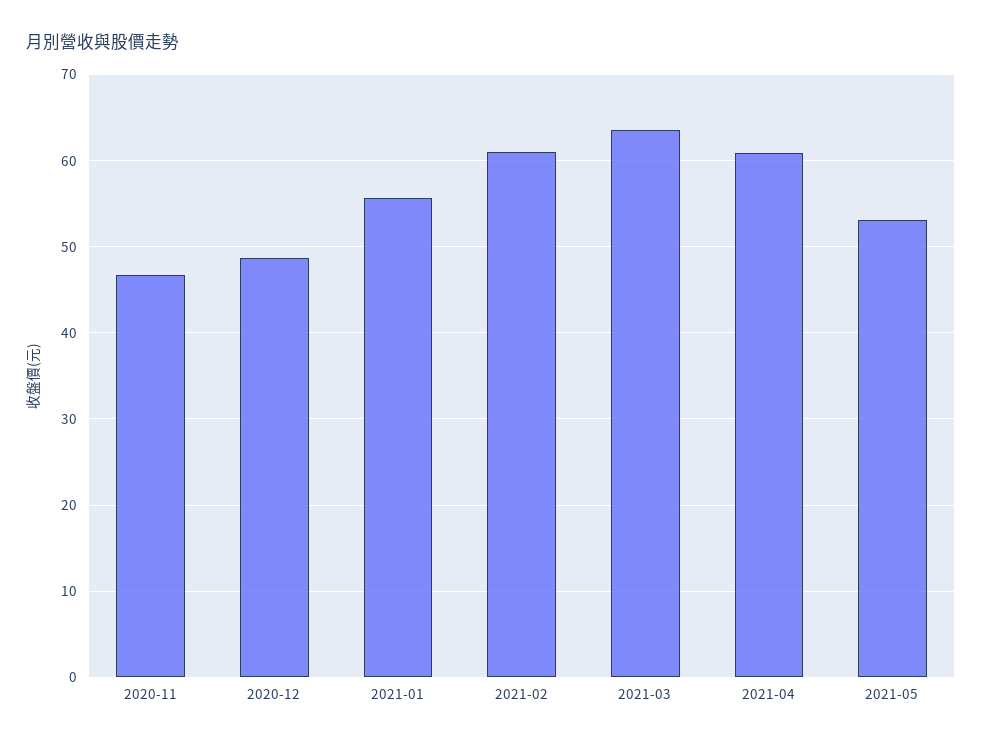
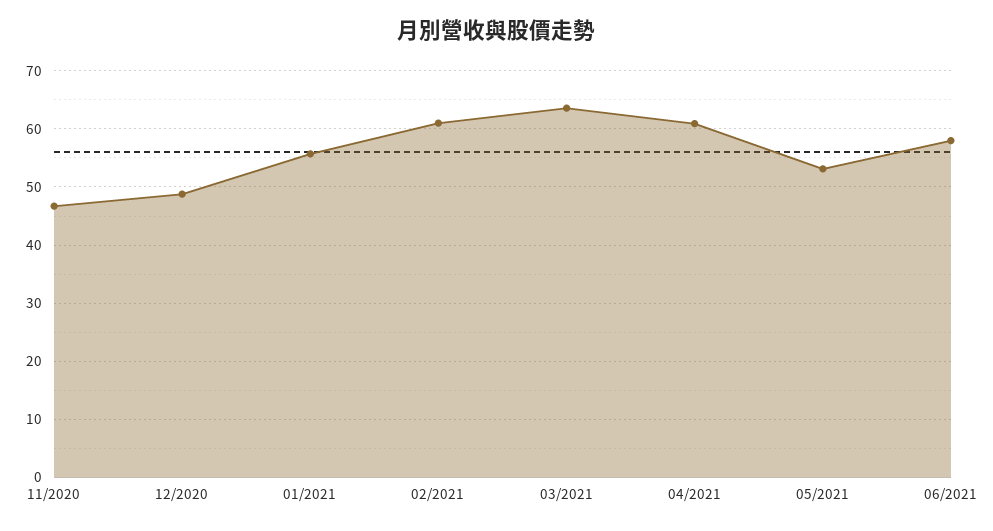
06/2021: none -> 58

